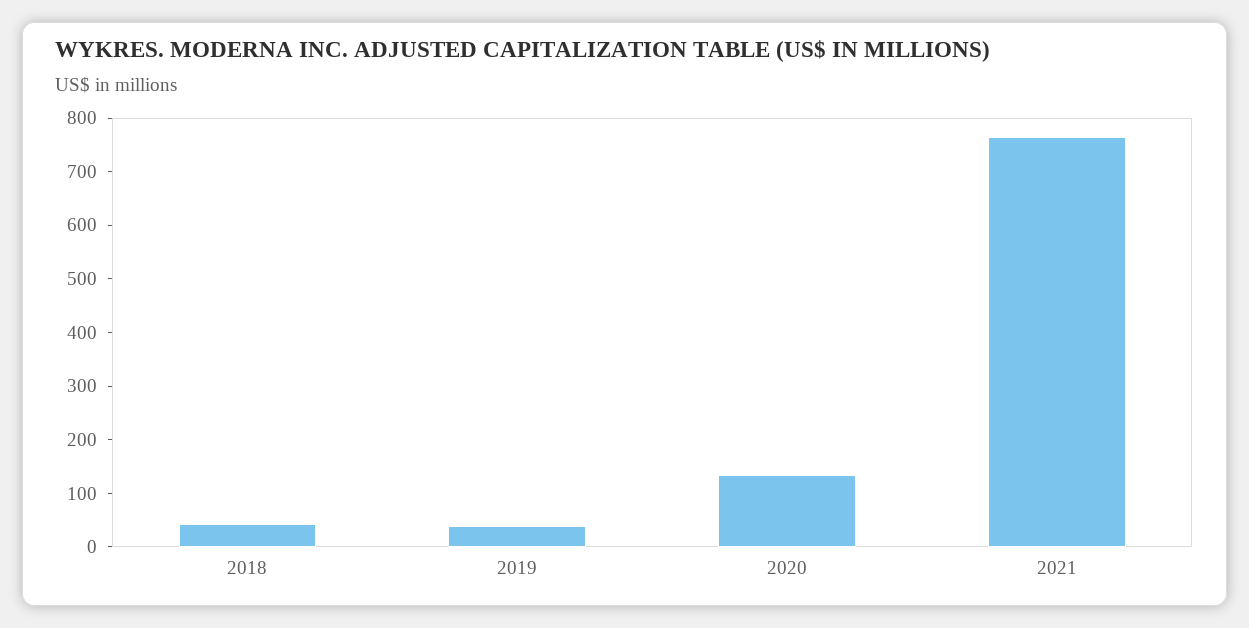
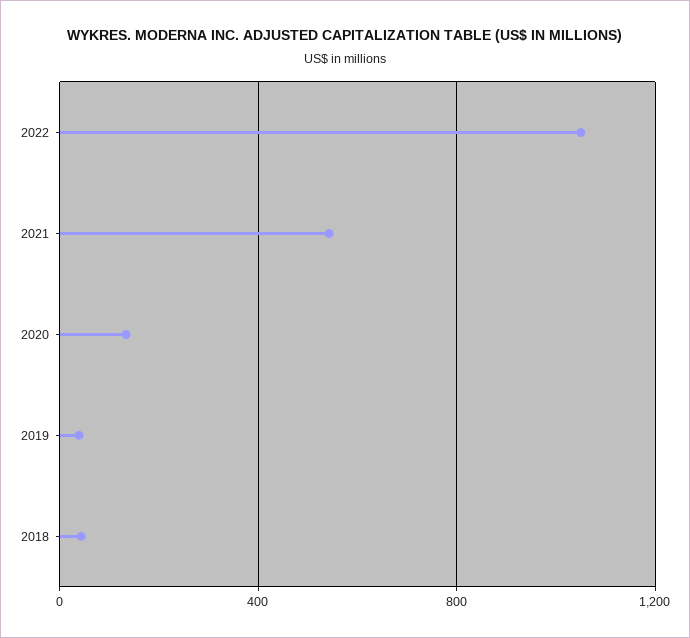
2021: 760 -> 550
2022: none -> 1050

